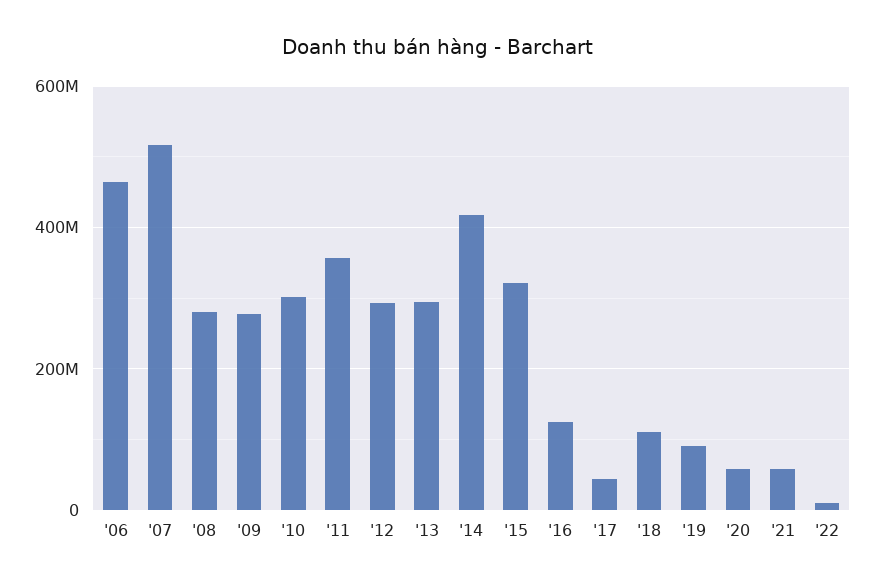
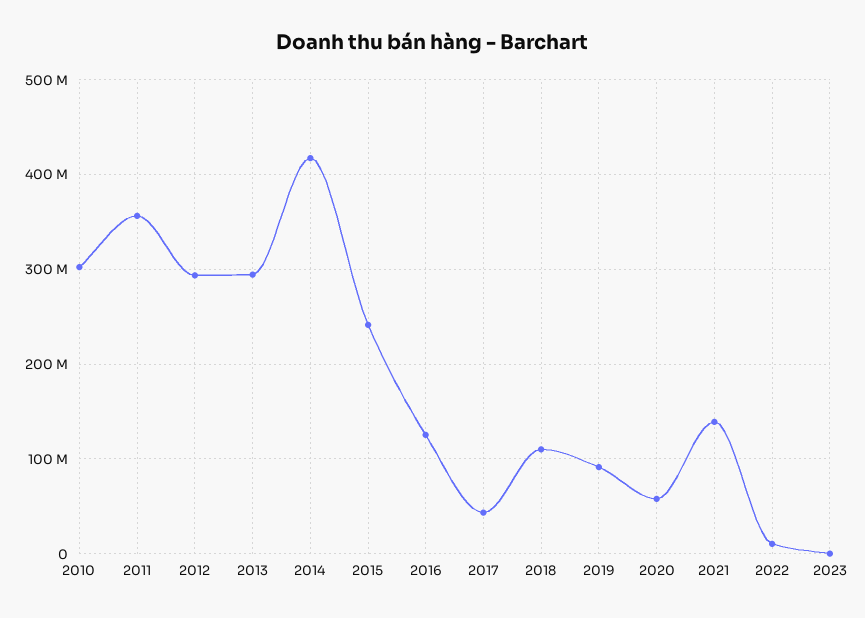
'06: 460000000 -> none
'07: 520000000 -> none
'08: 280000000 -> none
'09: 280000000 -> none
'15: 320000000 -> 240000000
'21: 60000000 -> 140000000
2023: none -> 0

